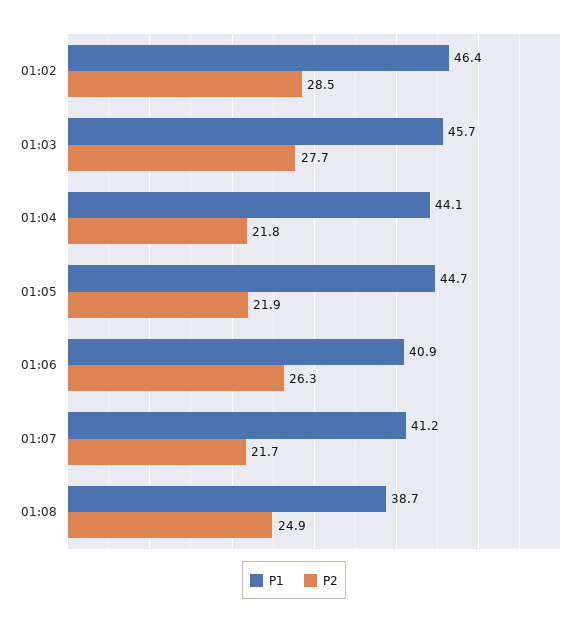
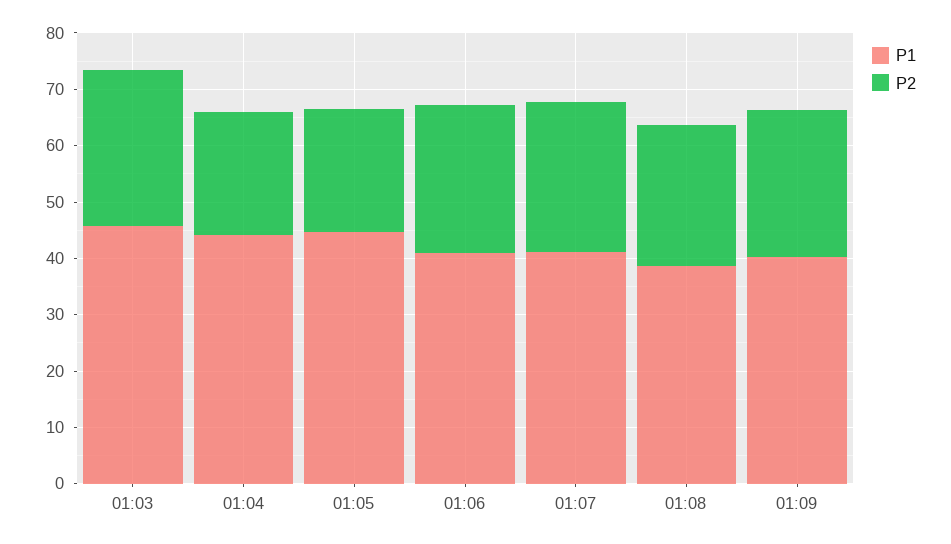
P1, 01:02: 46.4 -> none
P2, 01:02: 28.5 -> none
P2, 01:07: 21.7 -> 26
P1, 01:09: none -> 40
P2, 01:09: none -> 26

